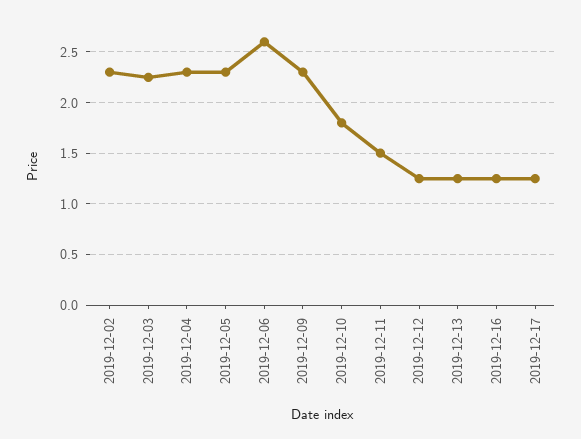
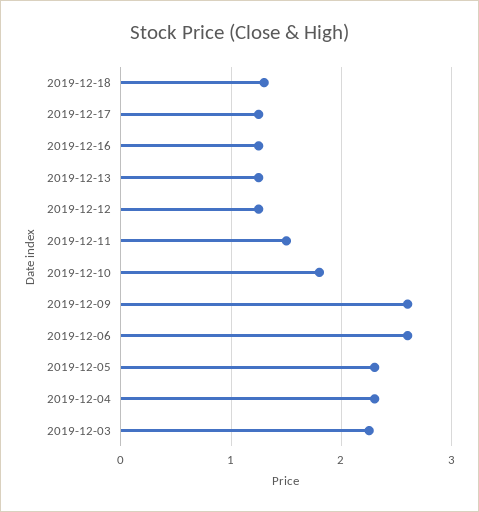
2019-12-02: 2.3 -> none
2019-12-09: 2.3 -> 2.6
2019-12-18: none -> 1.3

